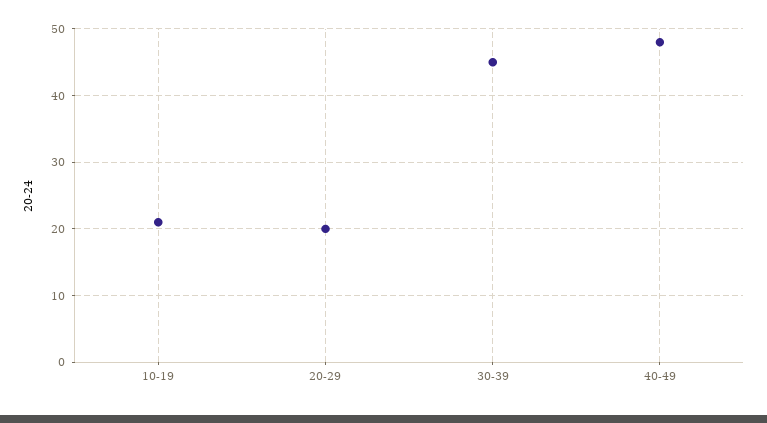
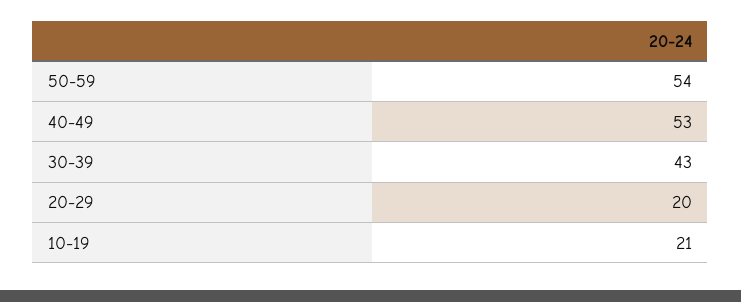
30-39: 45 -> 43
40-49: 48 -> 53
50-59: none -> 54

